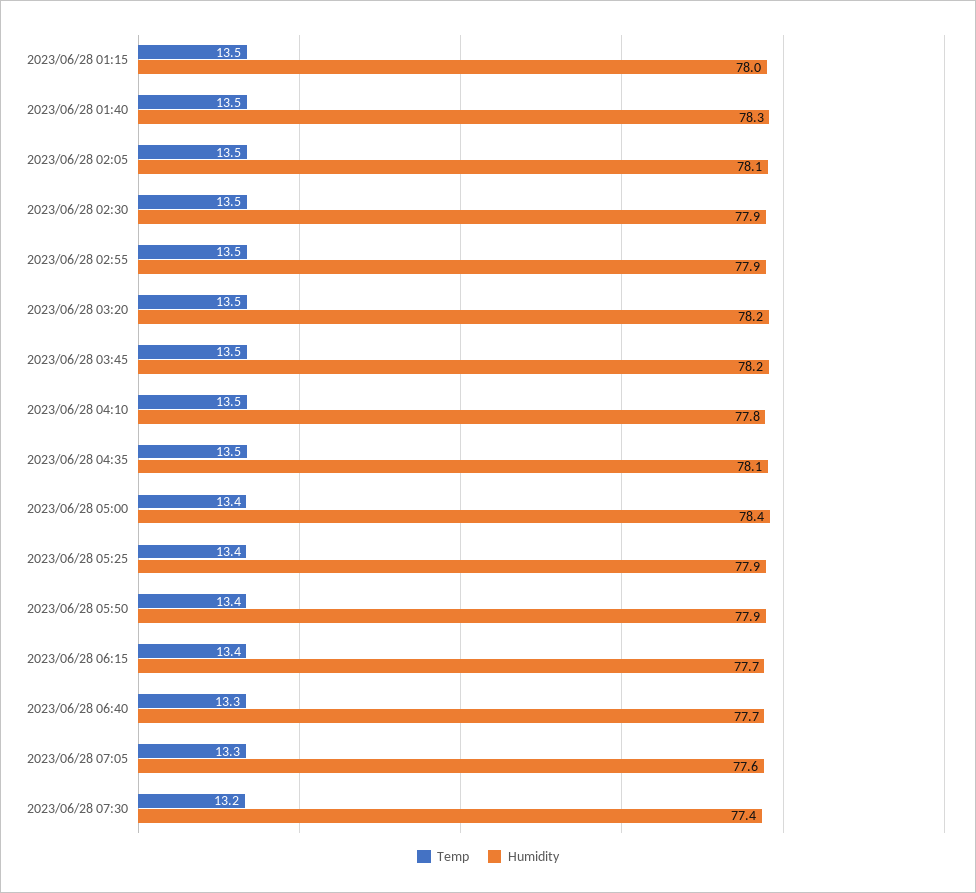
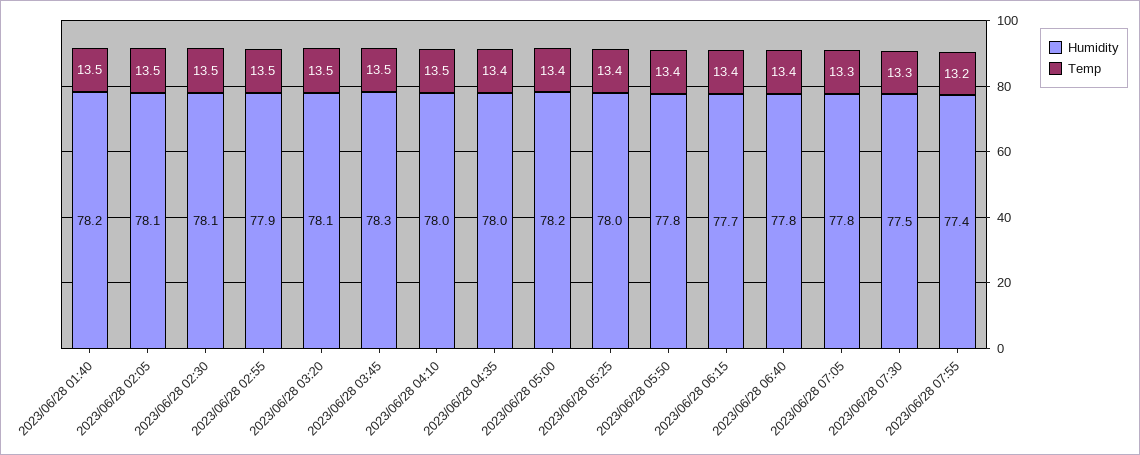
Temp, 2023/06/28 01:15: 13.5 -> none
Humidity, 2023/06/28 01:15: 78 -> none
Humidity, 2023/06/28 01:40: 78.3 -> 78.2
Humidity, 2023/06/28 02:30: 77.9 -> 78.1
Humidity, 2023/06/28 03:20: 78.2 -> 78.1
Humidity, 2023/06/28 03:45: 78.2 -> 78.3
Humidity, 2023/06/28 04:10: 77.8 -> 78
Temp, 2023/06/28 04:35: 13.5 -> 13.4
Humidity, 2023/06/28 04:35: 78.1 -> 78
Humidity, 2023/06/28 05:00: 78.4 -> 78.2
Humidity, 2023/06/28 05:25: 77.9 -> 78
Humidity, 2023/06/28 05:50: 77.9 -> 77.8
Temp, 2023/06/28 06:40: 13.3 -> 13.4
Humidity, 2023/06/28 06:40: 77.7 -> 77.8
Humidity, 2023/06/28 07:05: 77.6 -> 77.8
Temp, 2023/06/28 07:30: 13.2 -> 13.3
Humidity, 2023/06/28 07:30: 77.4 -> 77.5
Humidity, 2023/06/28 07:55: none -> 77.4
Temp, 2023/06/28 07:55: none -> 13.2

